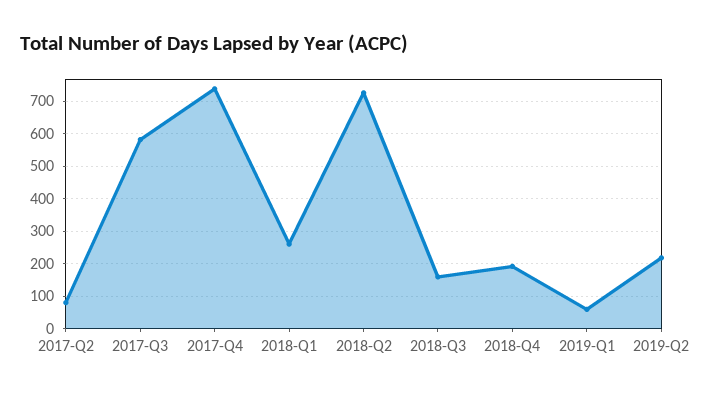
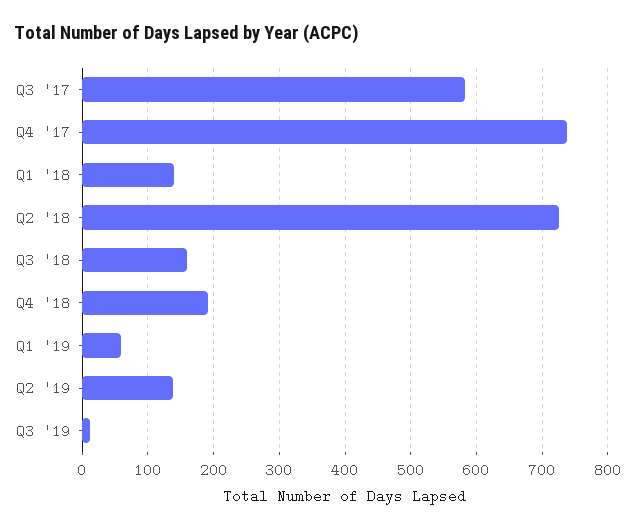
2017-Q2: 80 -> none
2018-Q1: 260 -> 140
2019-Q2: 220 -> 140
Q3 '19: none -> 10

